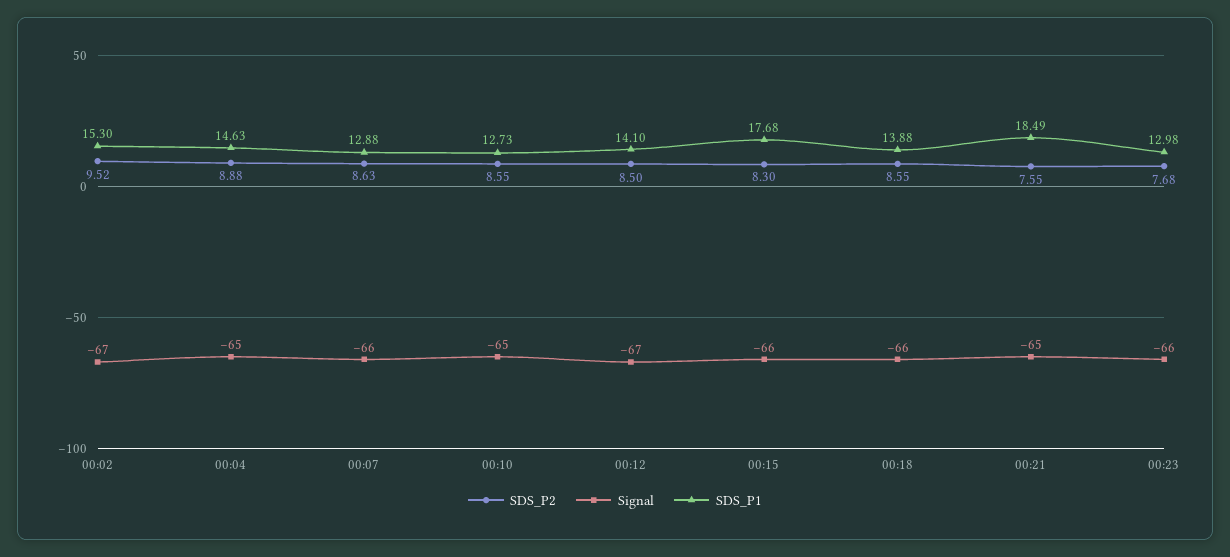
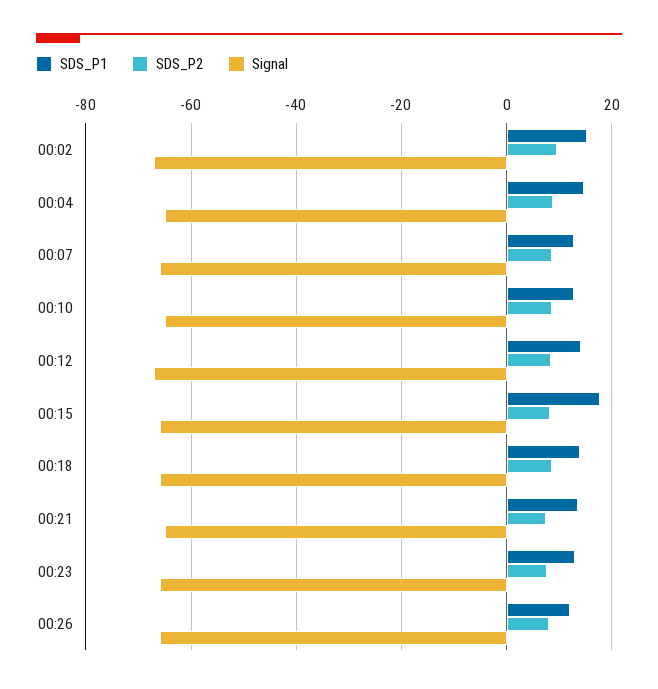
SDS_P1, 00:21: 18.49 -> 14
SDS_P1, 00:26: none -> 12
SDS_P2, 00:26: none -> 8
Signal, 00:26: none -> -66

